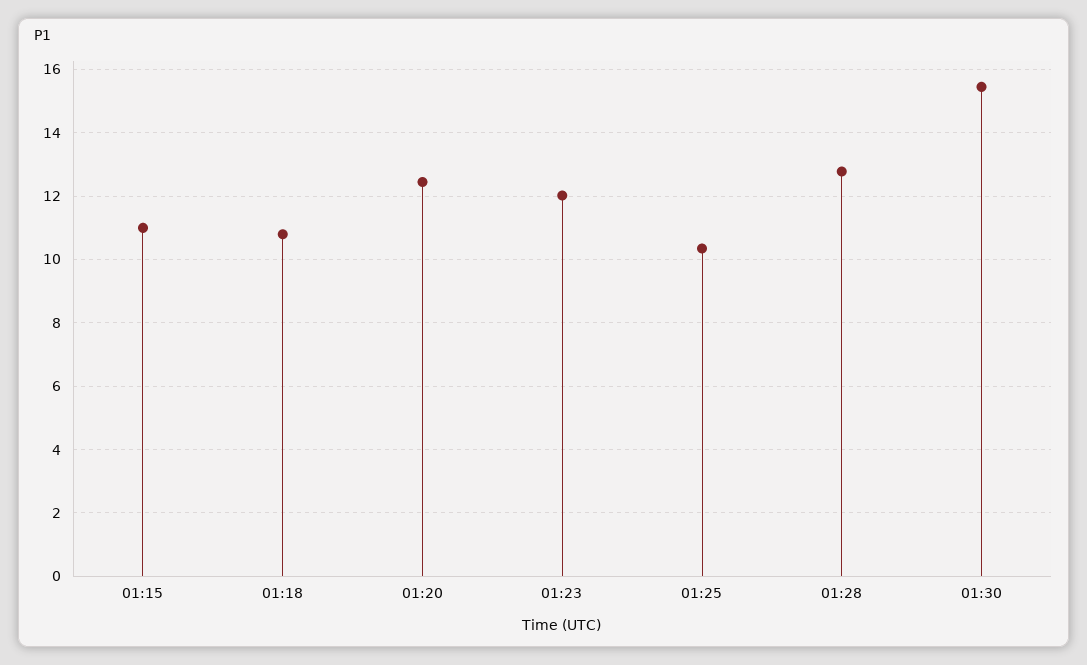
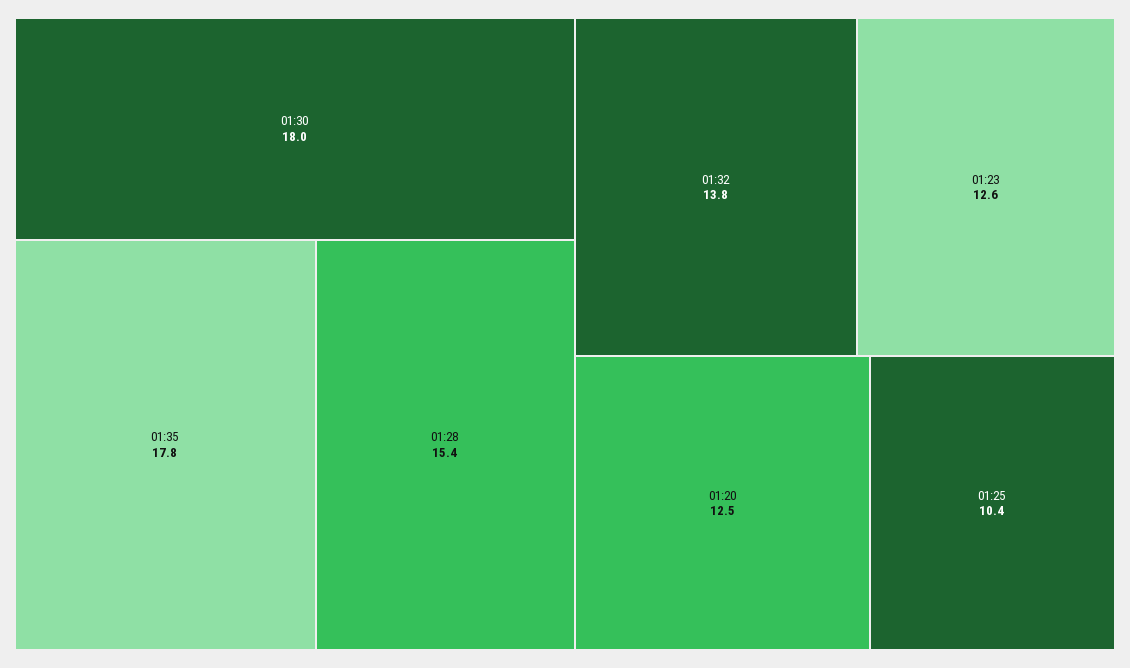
01:15: 11 -> none
01:18: 10.8 -> none
01:23: 12 -> 12.6
01:28: 12.8 -> 15.4
01:30: 15.4 -> 18
01:35: none -> 17.8
01:32: none -> 13.8

